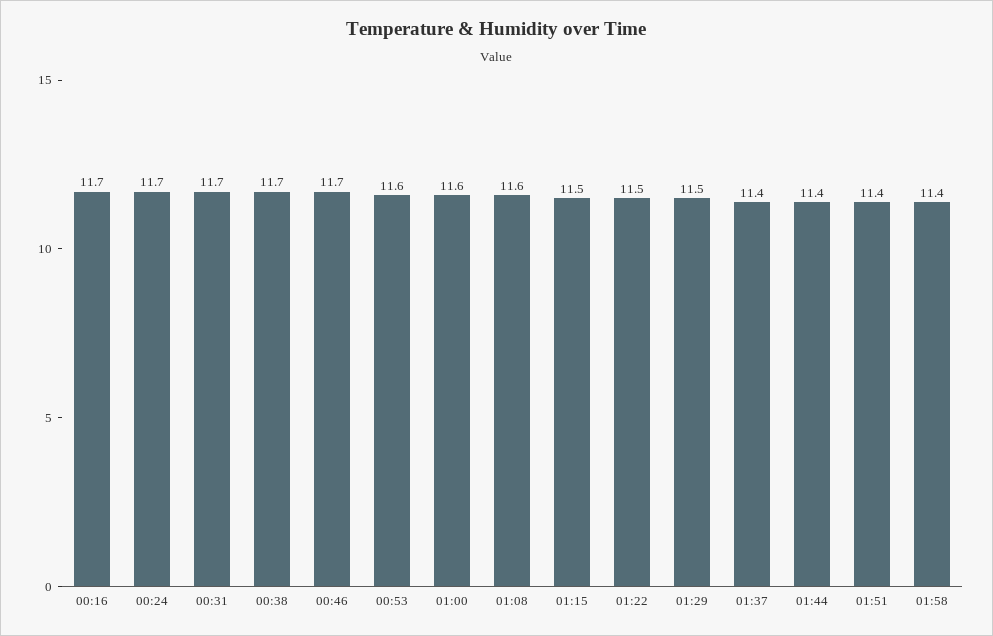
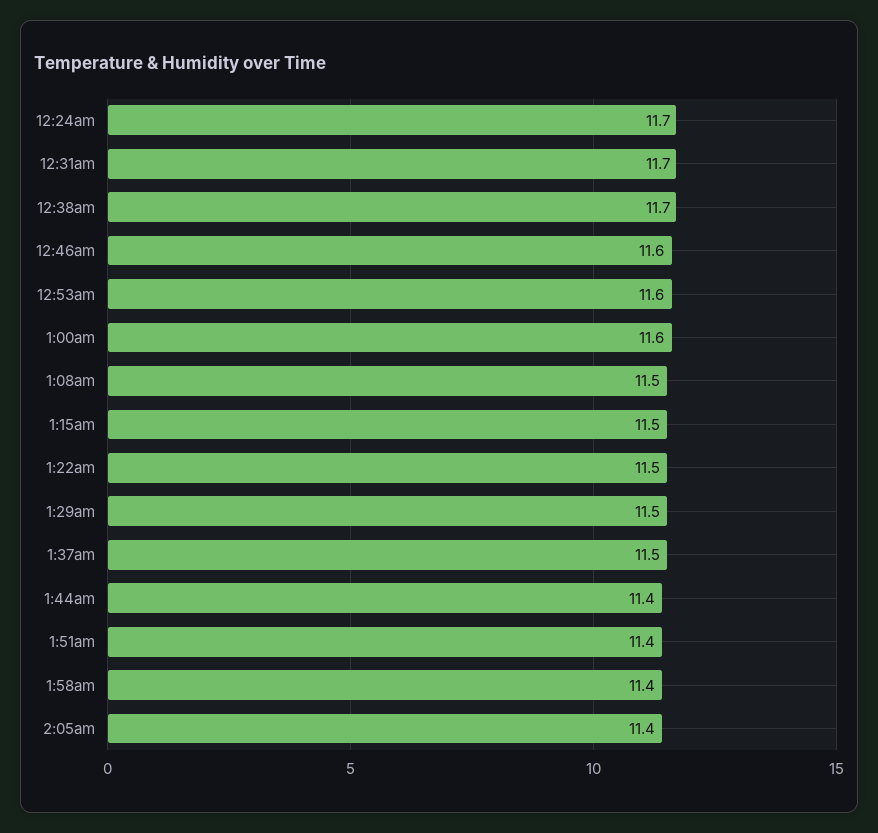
00:16: 11.7 -> none
00:46: 11.7 -> 11.6
01:08: 11.6 -> 11.5
01:37: 11.4 -> 11.5
2:05am: none -> 11.4

